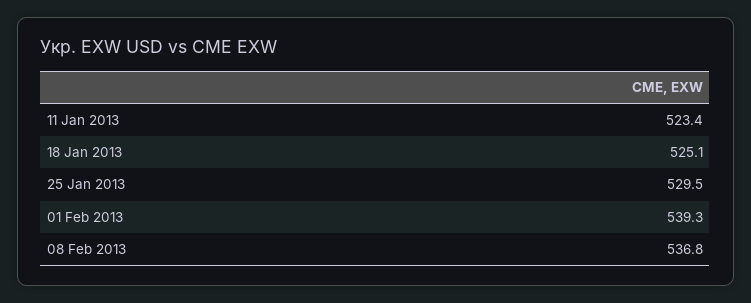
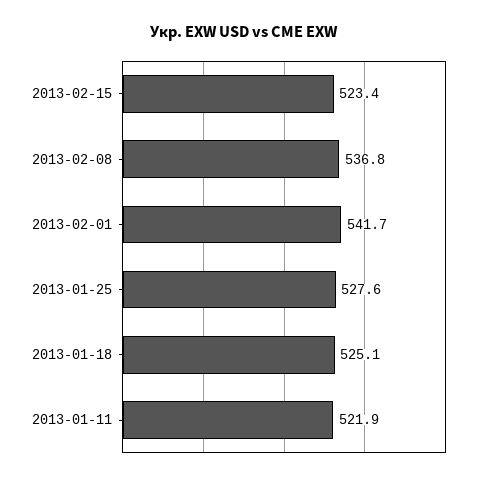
11 Jan 2013: 523.4 -> 521.9
25 Jan 2013: 529.5 -> 527.6
01 Feb 2013: 539.3 -> 541.7
2013-02-15: none -> 523.4

